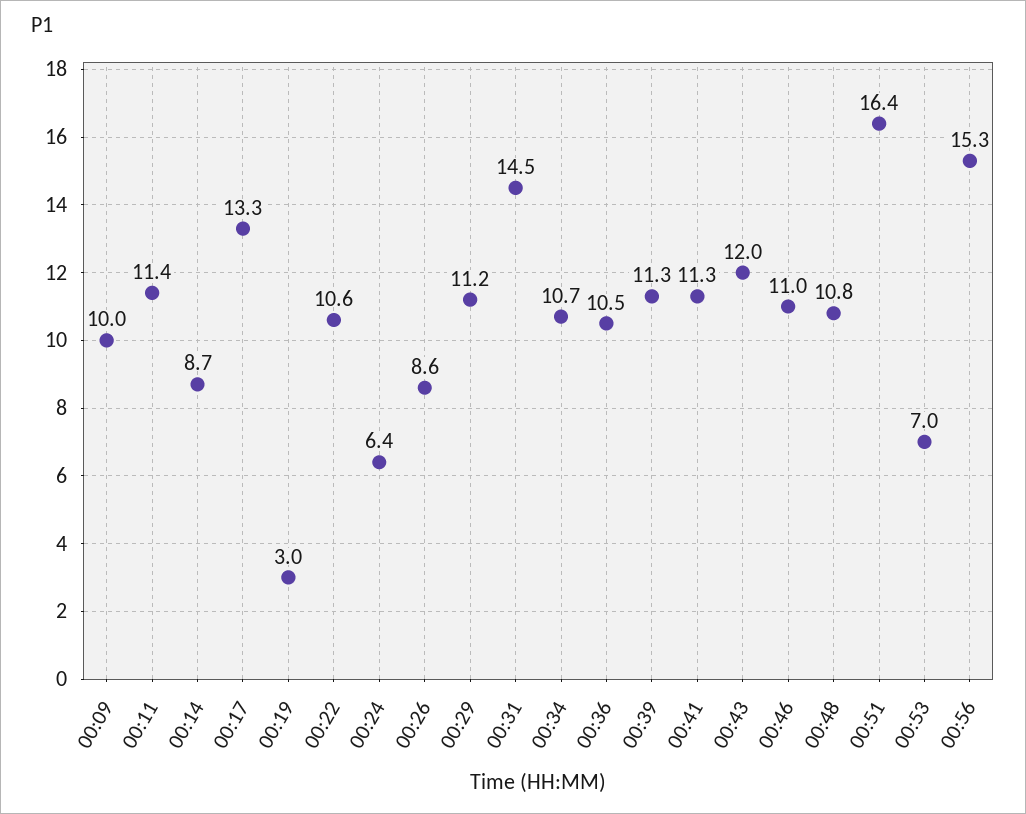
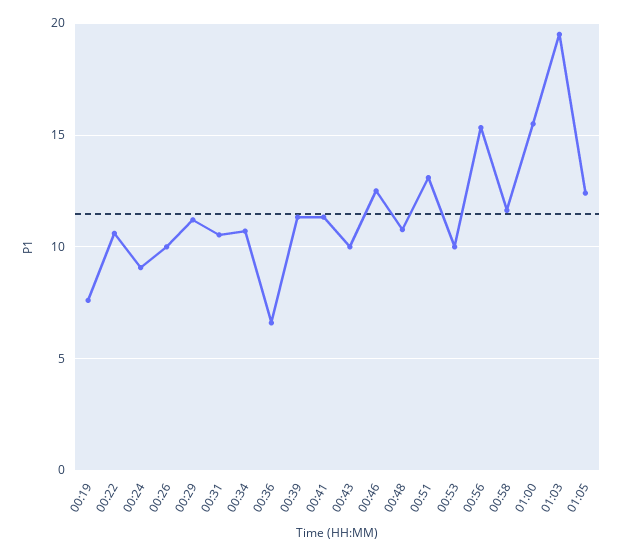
00:09: 10 -> none
00:11: 11.4 -> none
00:14: 8.7 -> none
00:17: 13.3 -> none
00:19: 3 -> 7.5
00:24: 6.4 -> 9
00:26: 8.6 -> 10
00:31: 14.5 -> 10.5
00:36: 10.5 -> 6.5
00:43: 12 -> 10
00:46: 11 -> 12.5
00:51: 16.4 -> 13
00:53: 7 -> 10
00:58: none -> 11.5
01:00: none -> 15.5
01:03: none -> 19.5
01:05: none -> 12.5

